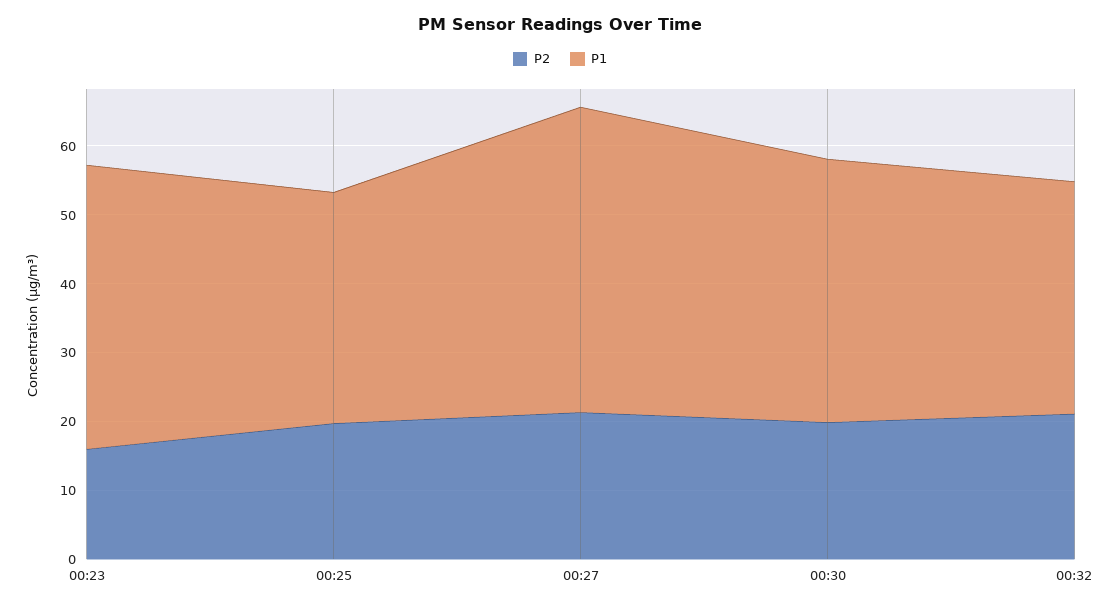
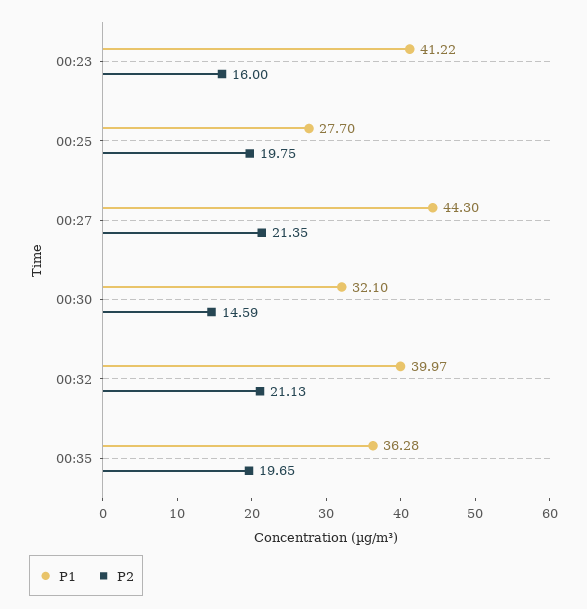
P1, 00:25: 34 -> 27.7
P2, 00:30: 20 -> 14.59
P1, 00:30: 38 -> 32.1
P1, 00:32: 34 -> 39.97
P1, 00:35: none -> 36.28
P2, 00:35: none -> 19.65

